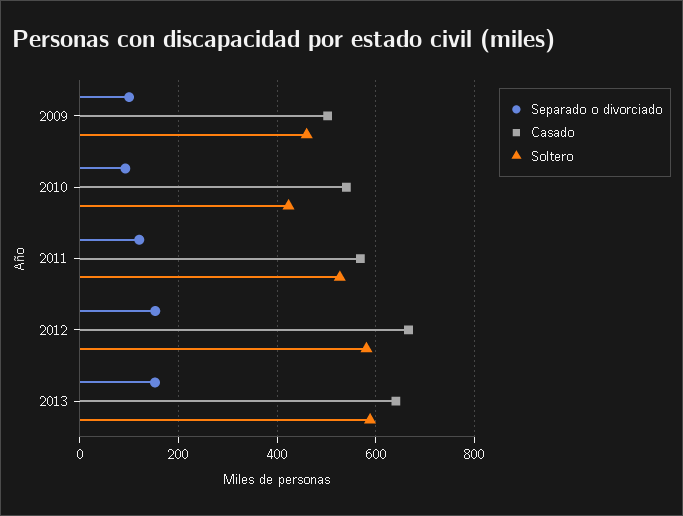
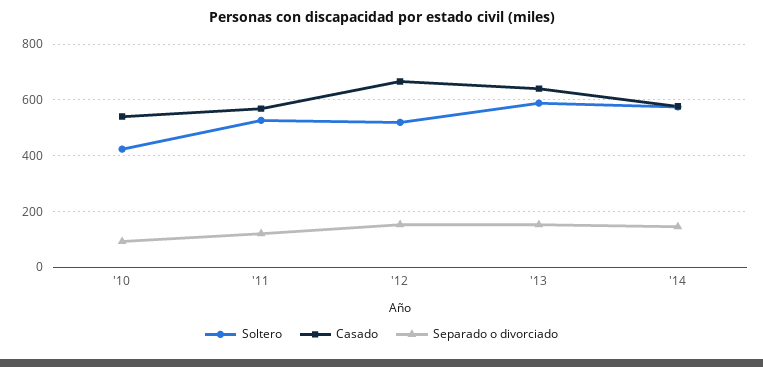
Separado o divorciado, 2009: 100 -> none
Casado, 2009: 500 -> none
Soltero, 2009: 460 -> none
Soltero, 2012: 580 -> 525
Soltero, '14: none -> 575
Casado, '14: none -> 575
Separado o divorciado, '14: none -> 150

